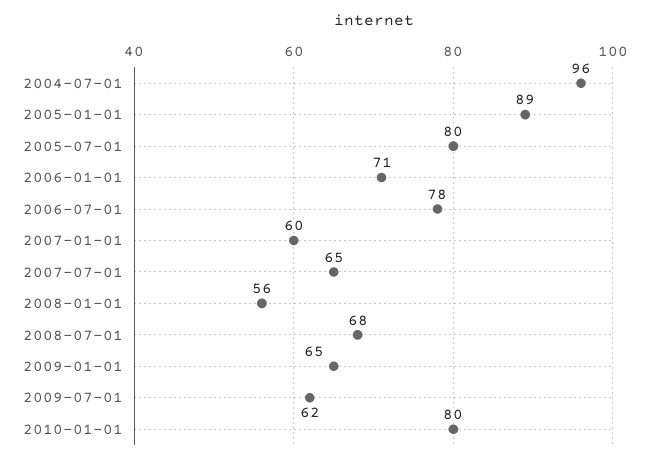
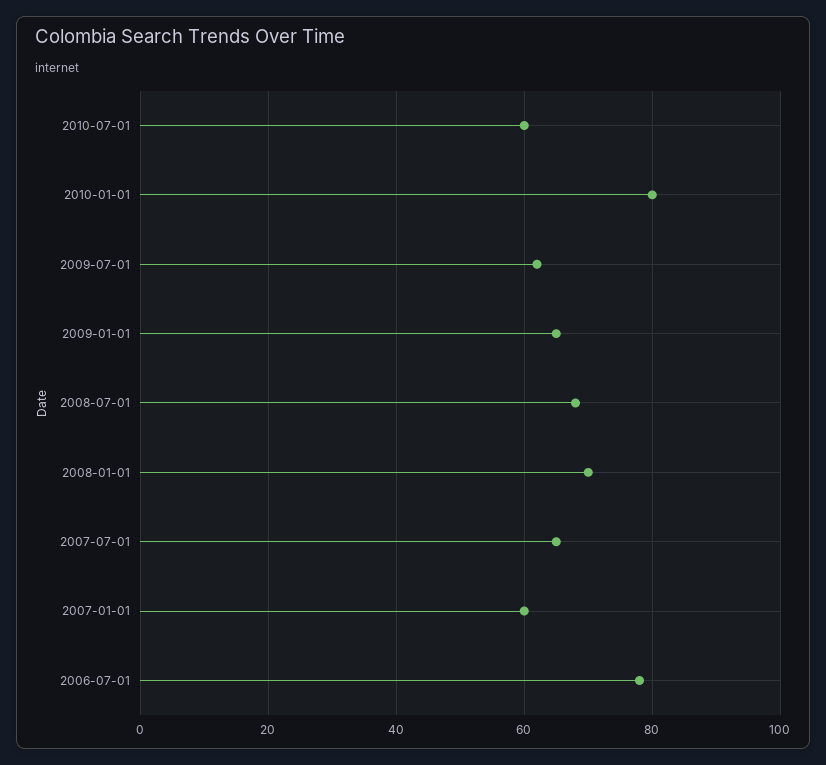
2004-07-01: 96 -> none
2005-01-01: 89 -> none
2005-07-01: 80 -> none
2006-01-01: 71 -> none
2008-01-01: 56 -> 70
2010-07-01: none -> 60

